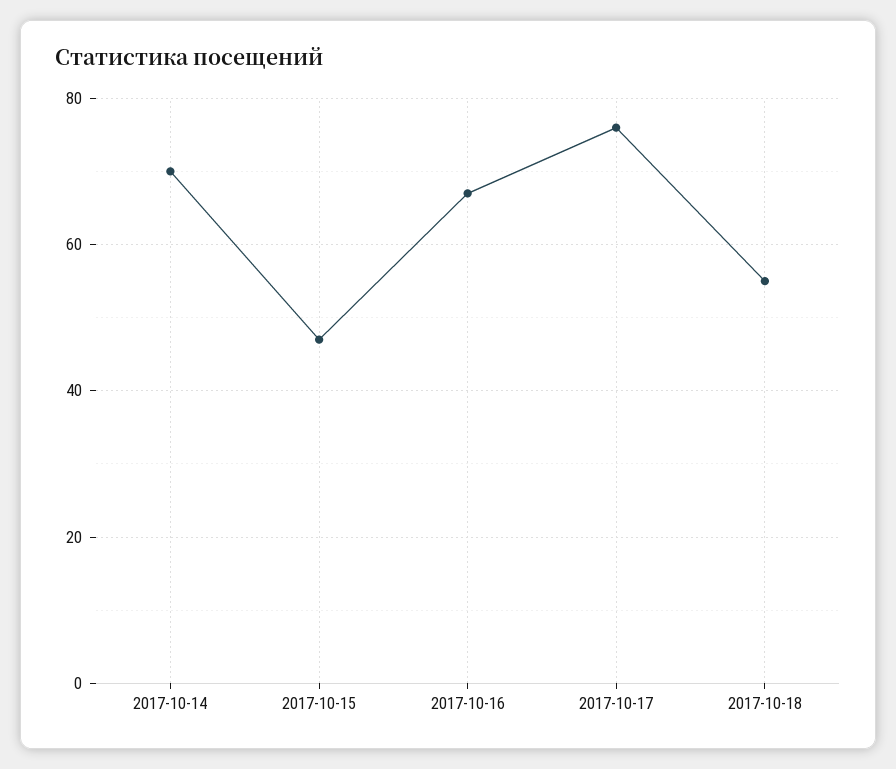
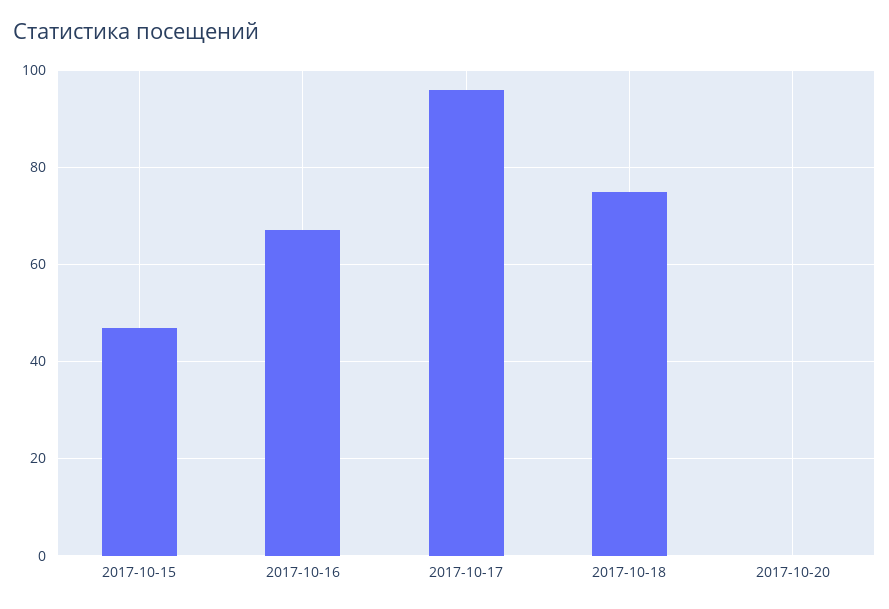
2017-10-14: 70 -> none
2017-10-17: 75 -> 95
2017-10-18: 55 -> 75
2017-10-20: none -> 0

